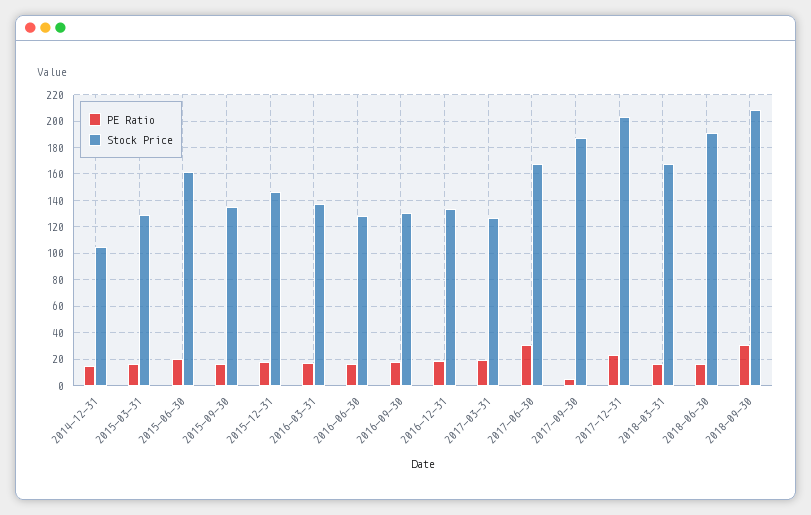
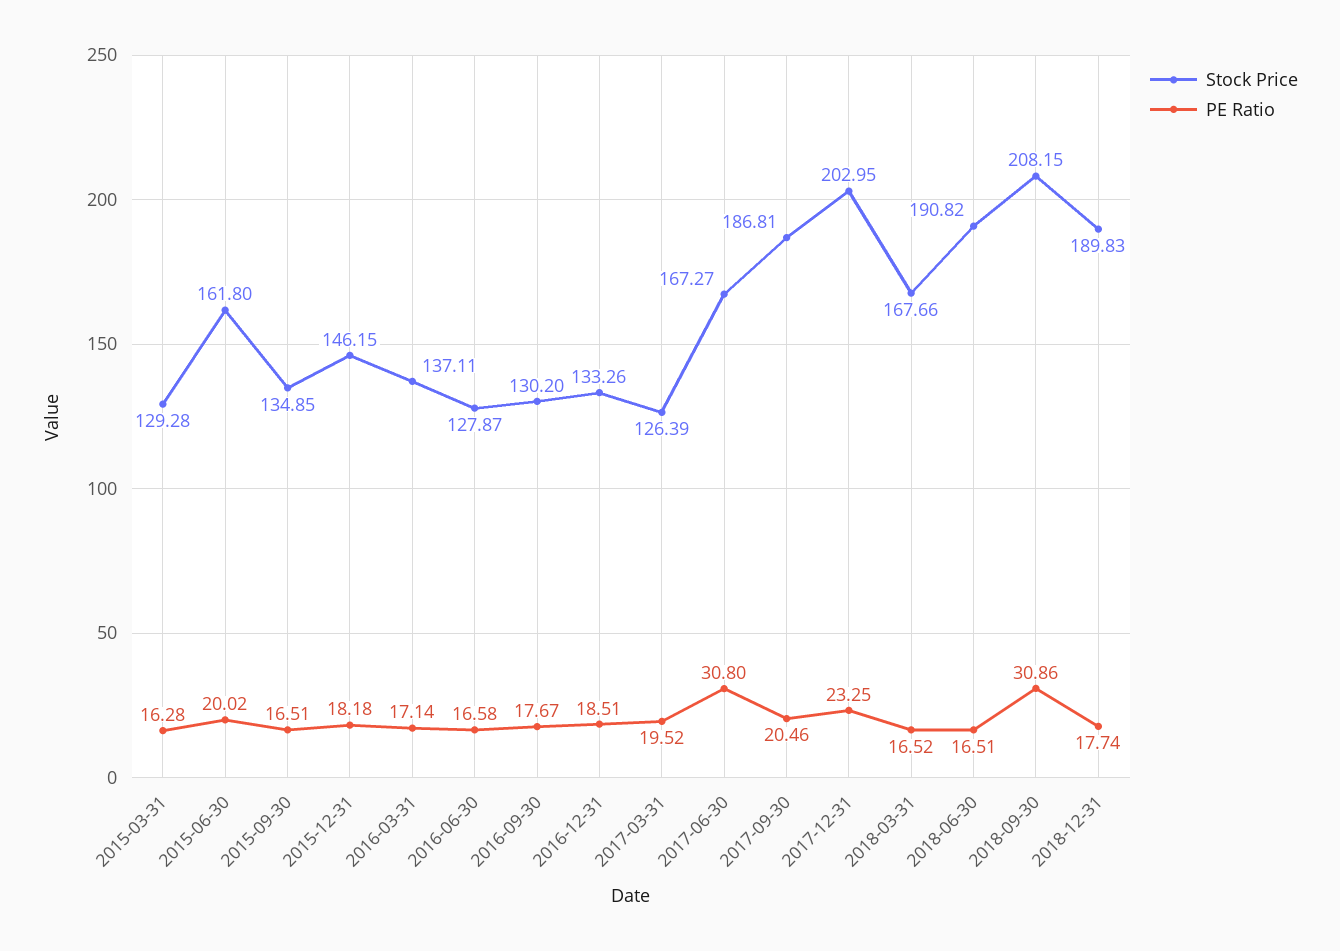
PE Ratio, 2014-12-31: 15 -> none
Stock Price, 2014-12-31: 105 -> none
PE Ratio, 2017-09-30: 5 -> 20.46
Stock Price, 2018-12-31: none -> 189.83
PE Ratio, 2018-12-31: none -> 17.74

